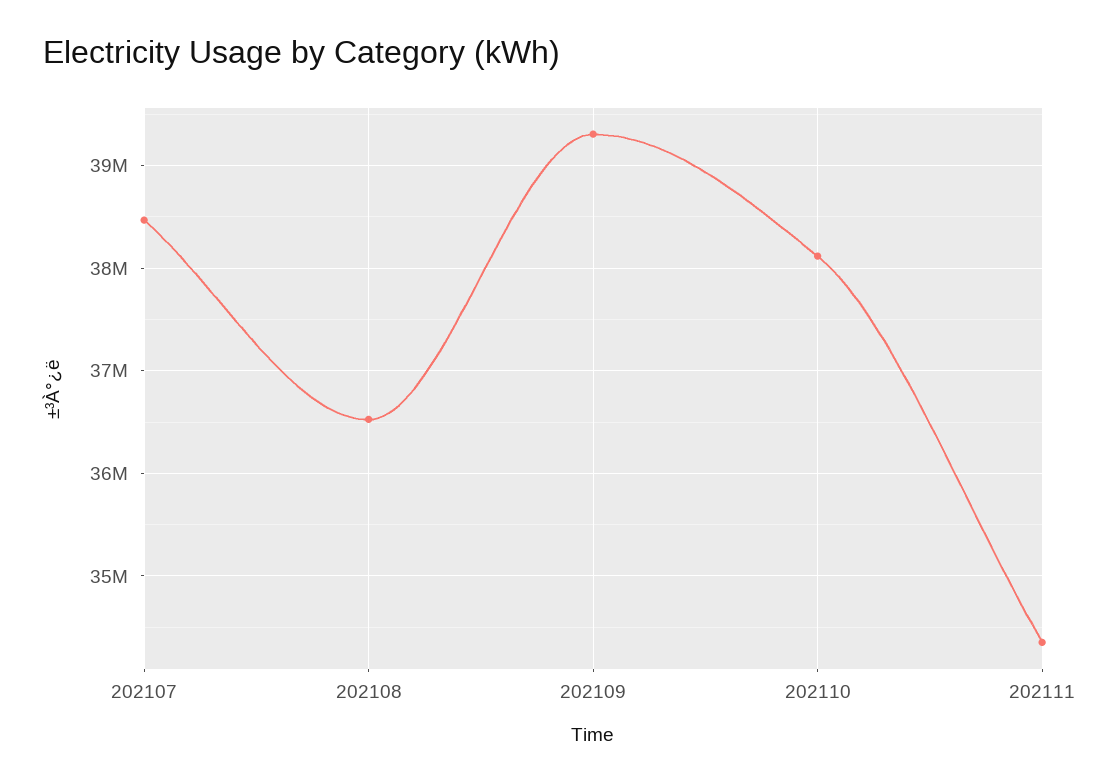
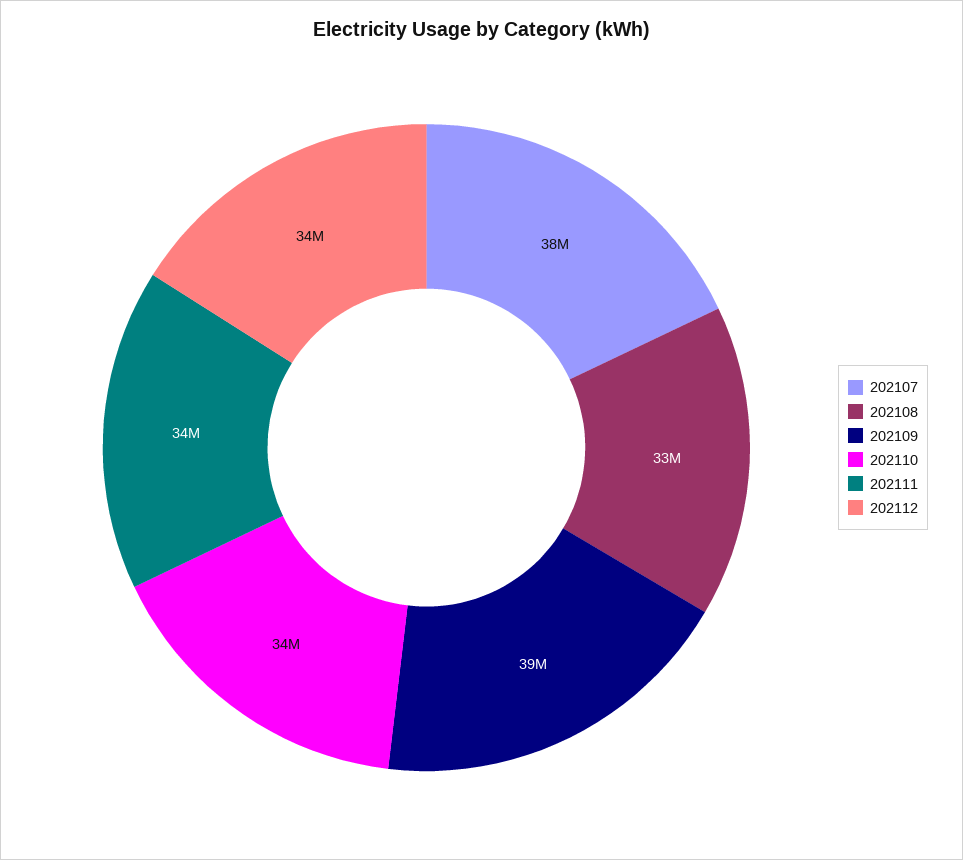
202108: 36500000 -> 33000000
202110: 38100000 -> 34000000
202112: none -> 34000000

